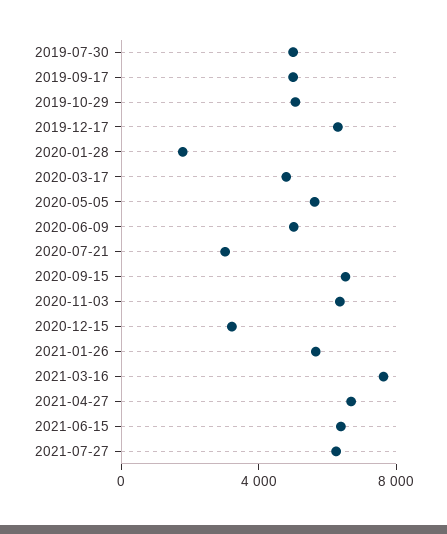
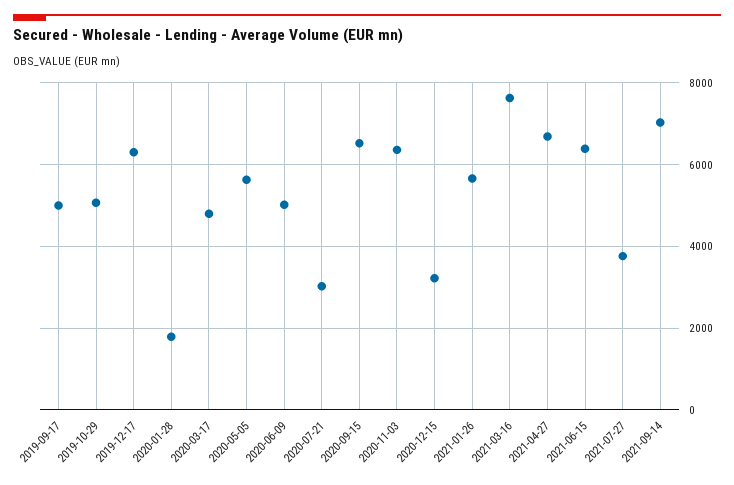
2019-07-30: 5000 -> none
2021-07-27: 6000 -> 3800
2021-09-14: none -> 7000

